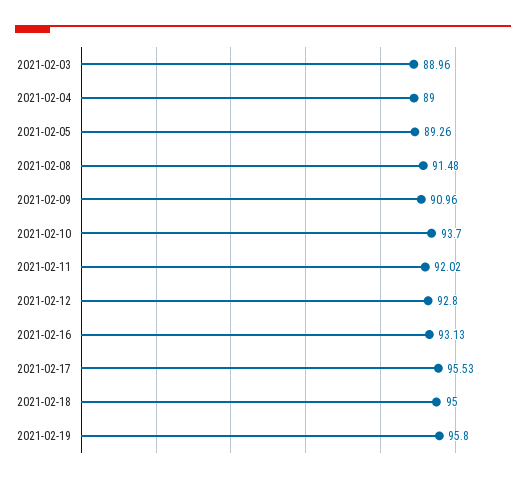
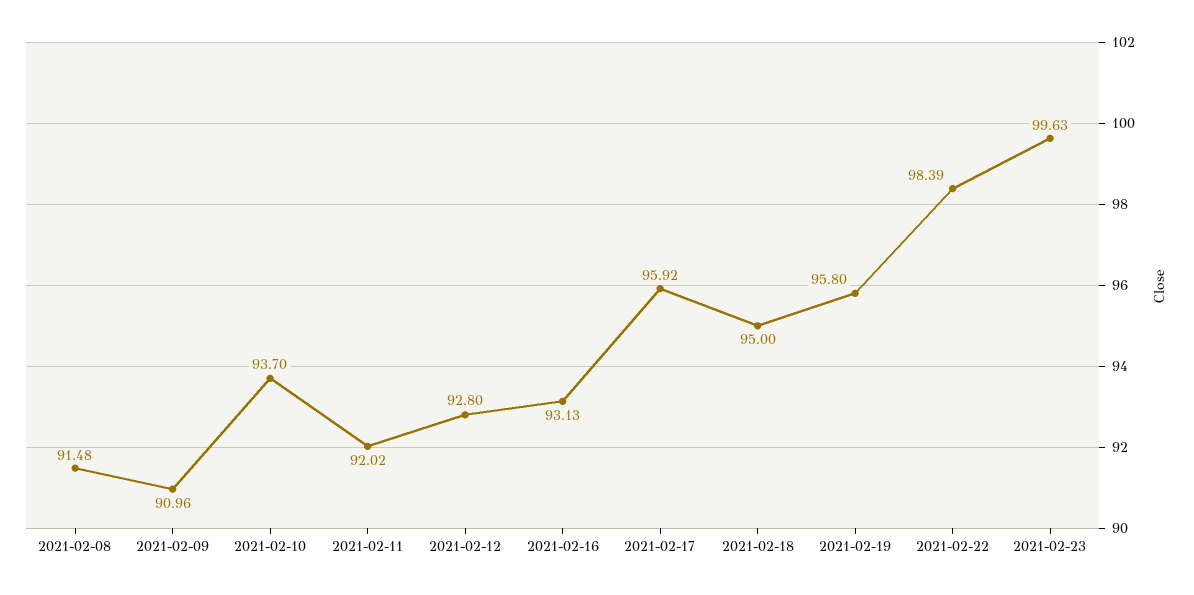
2021-02-03: 88.96 -> none
2021-02-04: 89 -> none
2021-02-05: 89.26 -> none
2021-02-17: 95.53 -> 95.92
2021-02-22: none -> 98.39
2021-02-23: none -> 99.63

